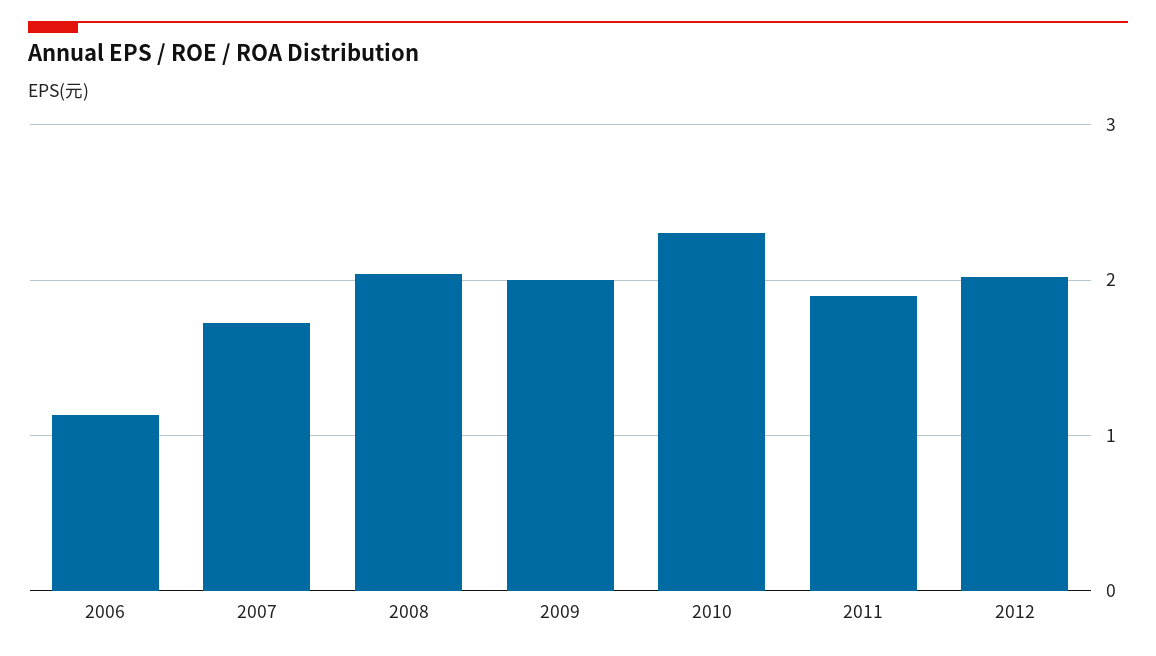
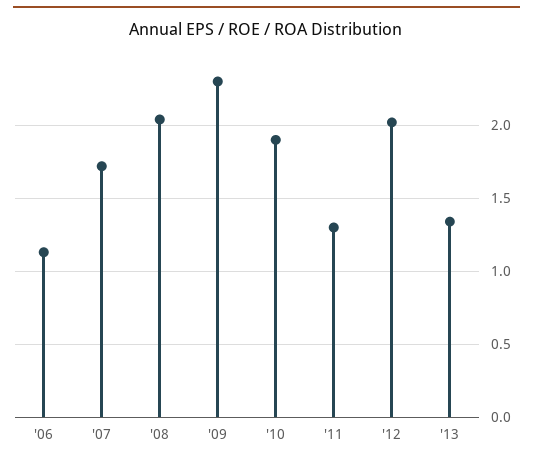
2009: 2 -> 2.3
2010: 2.3 -> 1.9
2011: 1.9 -> 1.3
'13: none -> 1.35

